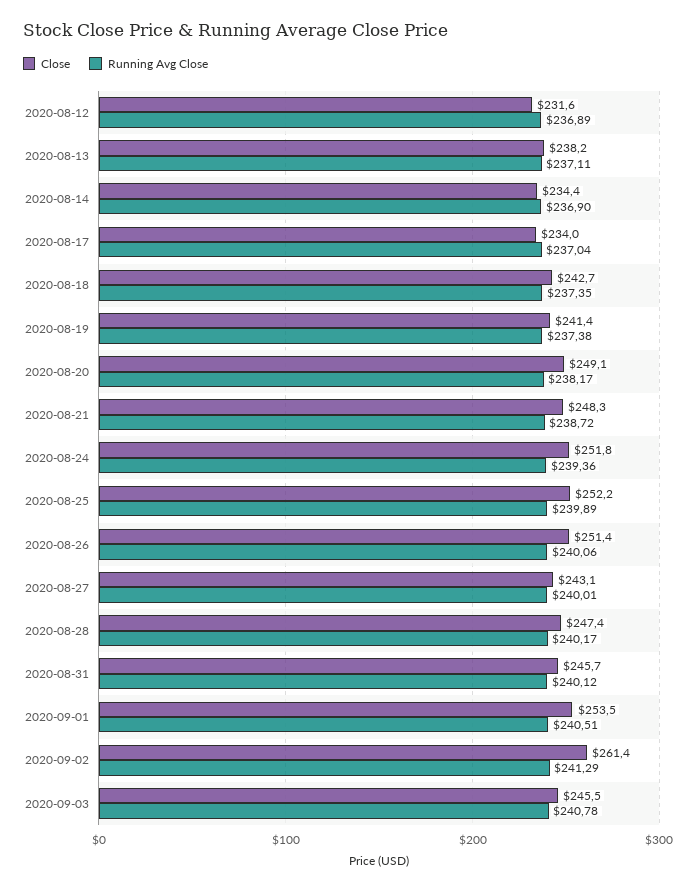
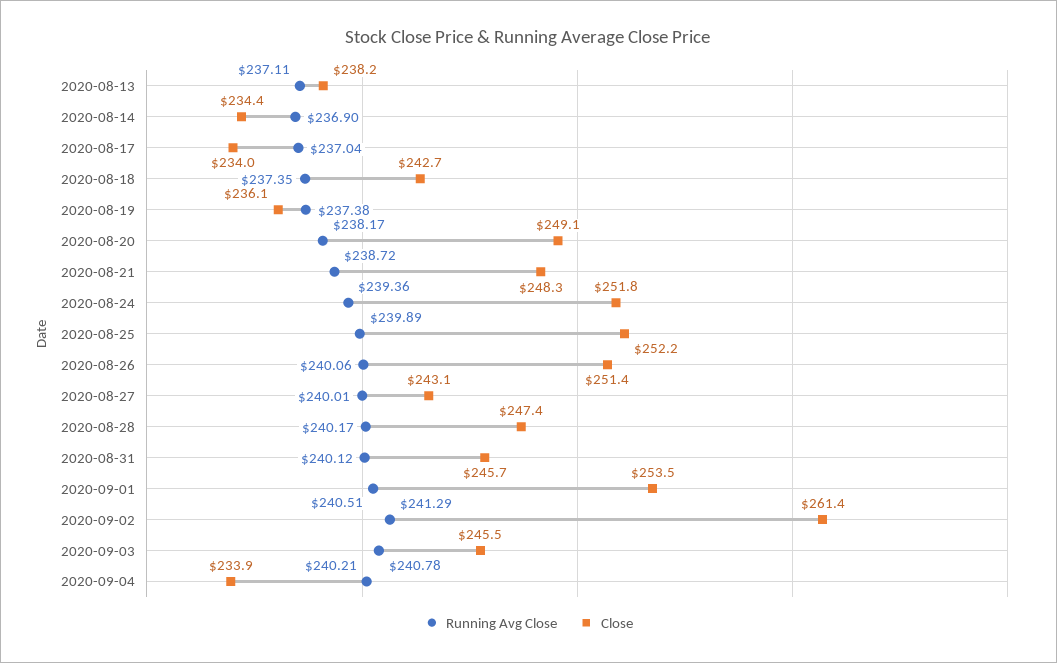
Close, 2020-08-12: 231.6 -> none
Running Avg Close, 2020-08-12: 236.89 -> none
Close, 2020-08-19: 241.4 -> 236.1
Running Avg Close, 2020-09-04: none -> 240.21
Close, 2020-09-04: none -> 233.9

